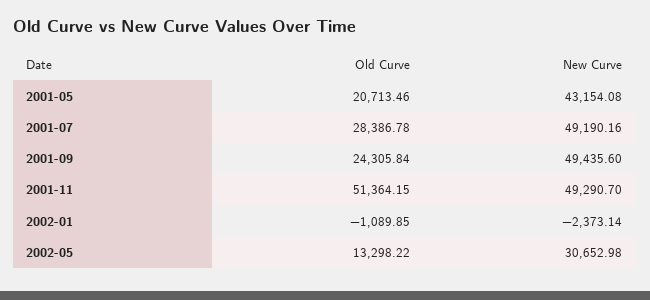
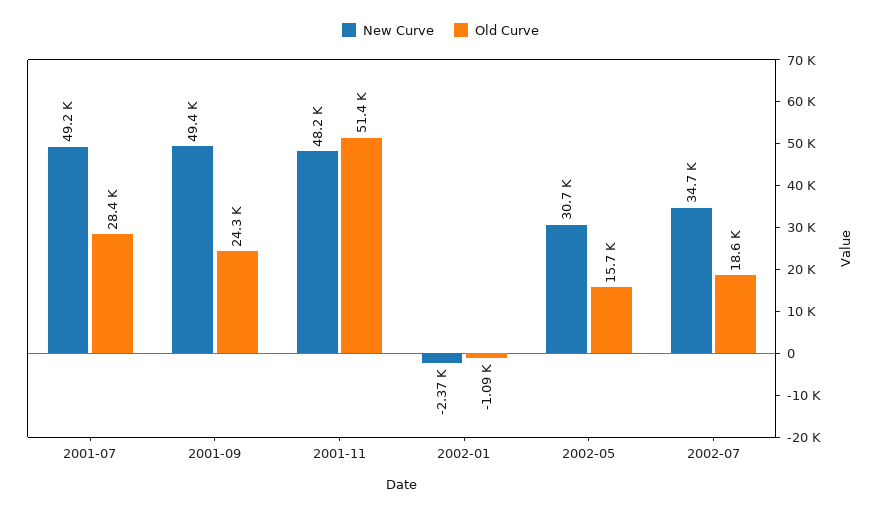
Old Curve, 2001-05: 20713.46 -> none
New Curve, 2001-05: 43154.08 -> none
New Curve, 2001-11: 49290.7 -> 48200
Old Curve, 2002-05: 13298.22 -> 15700
New Curve, 2002-07: none -> 34700
Old Curve, 2002-07: none -> 18600

